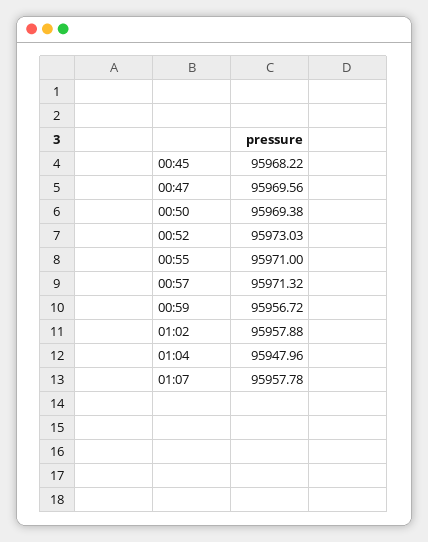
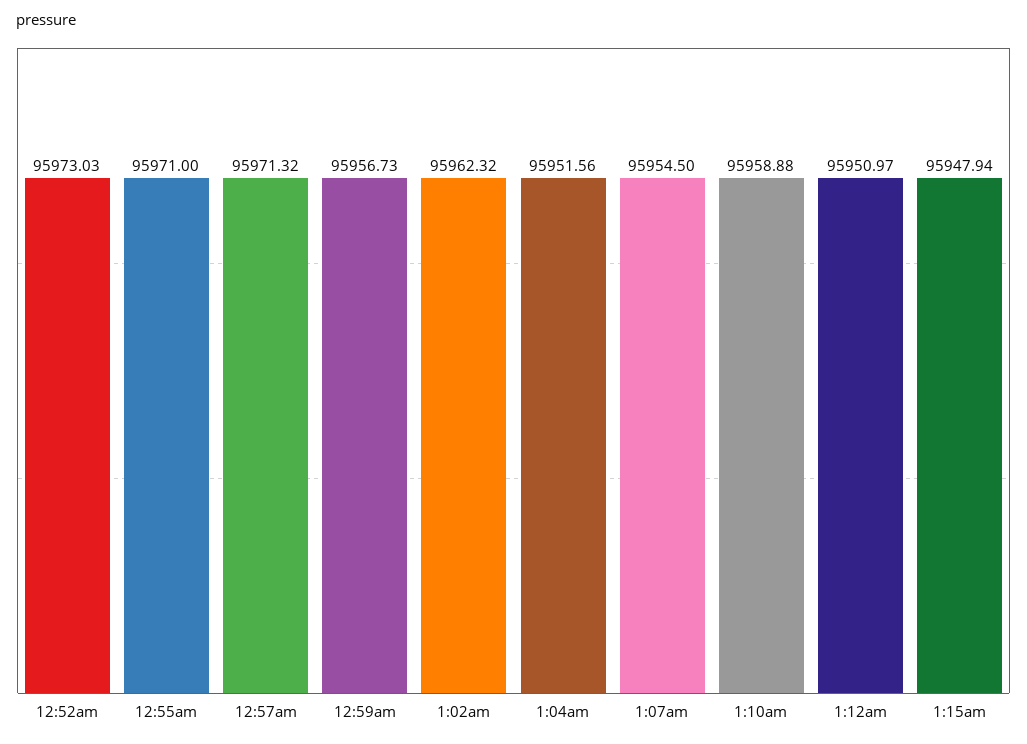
00:45: 95968.22 -> none
00:47: 95969.56 -> none
00:50: 95969.38 -> none
00:59: 95956.72 -> 95956.73
01:02: 95957.88 -> 95962.32
01:04: 95947.96 -> 95951.56
01:07: 95957.78 -> 95954.5
1:10am: none -> 95958.88
1:12am: none -> 95950.97
1:15am: none -> 95947.94

